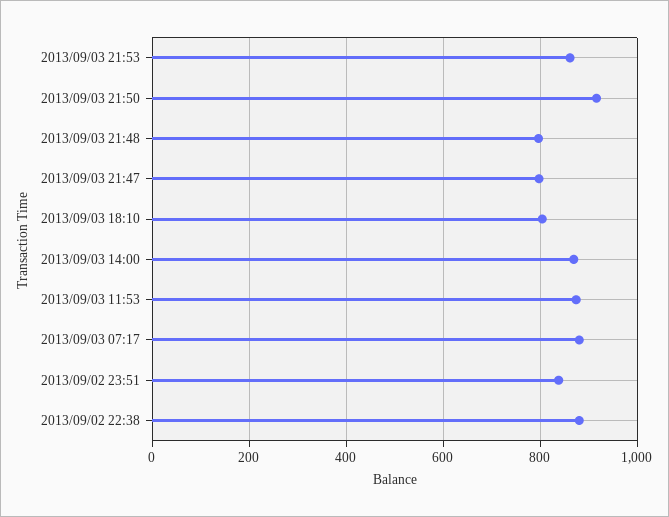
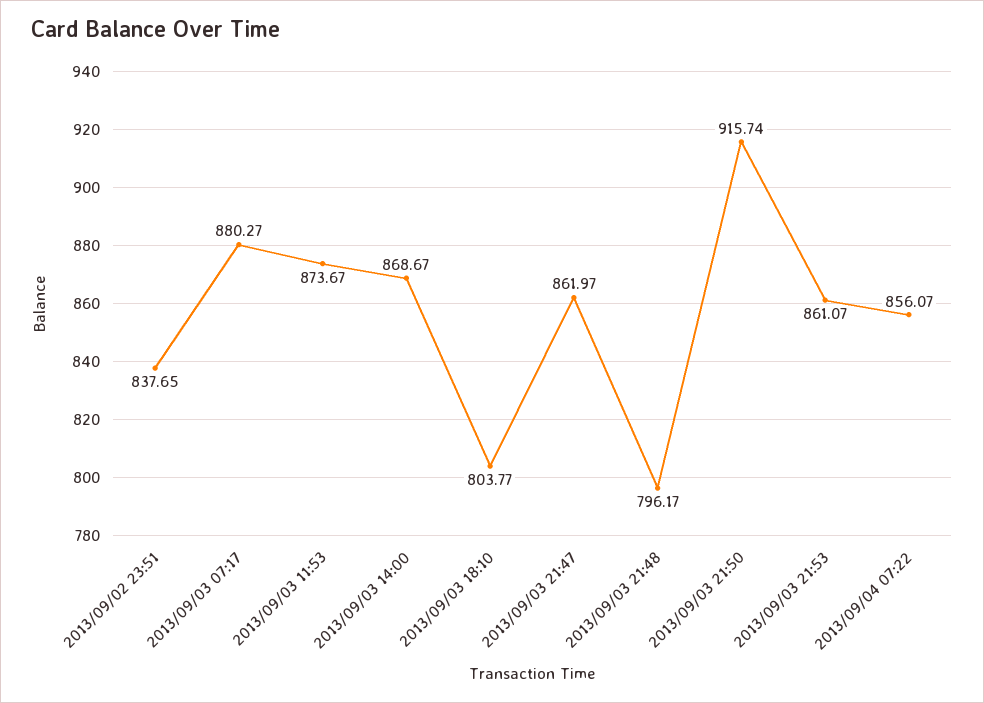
2013/09/03 21:47: 800 -> 861.97
2013/09/02 22:38: 880 -> none
2013/09/04 07:22: none -> 856.07

